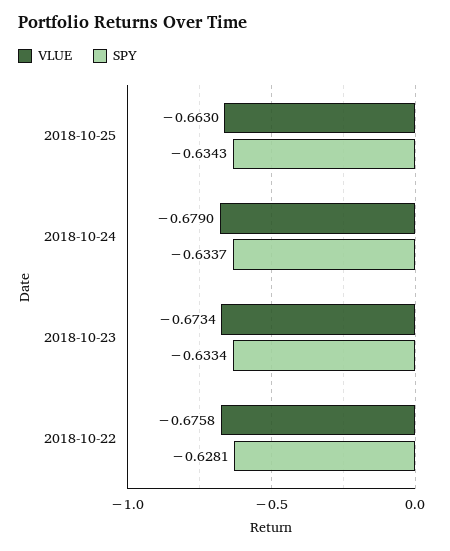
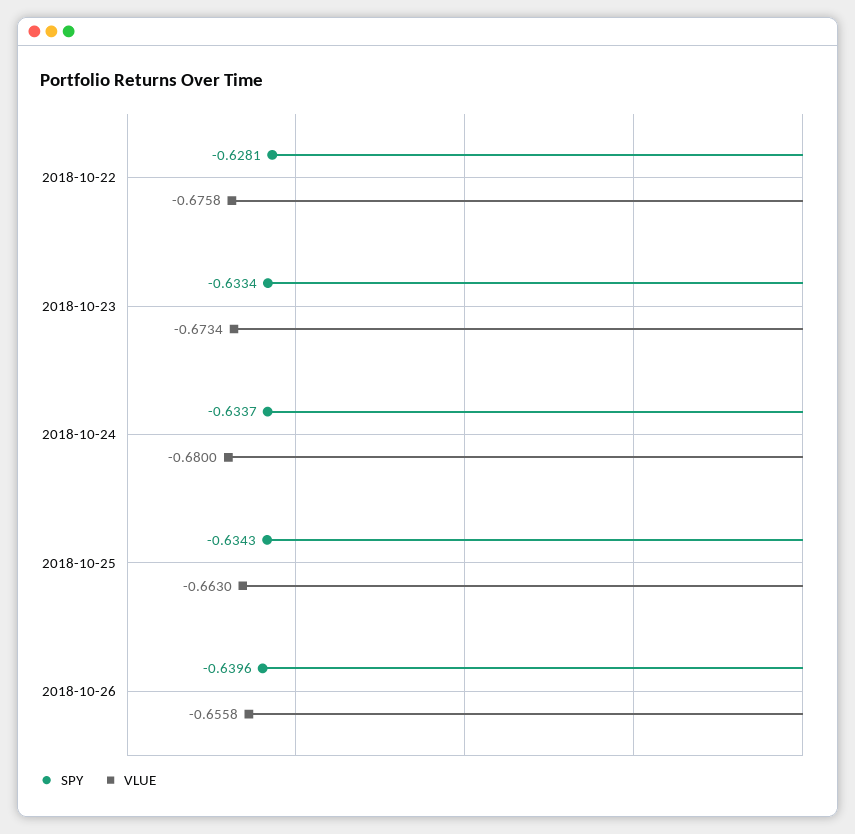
VLUE, 2018-10-24: -0.679 -> -0.68
SPY, 2018-10-26: none -> -0.6396
VLUE, 2018-10-26: none -> -0.6558

